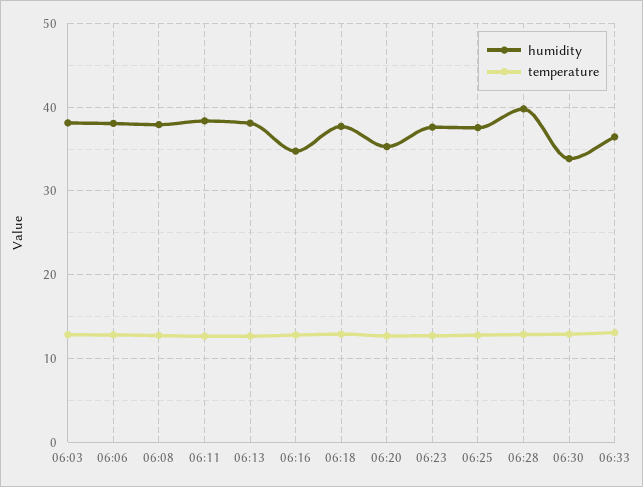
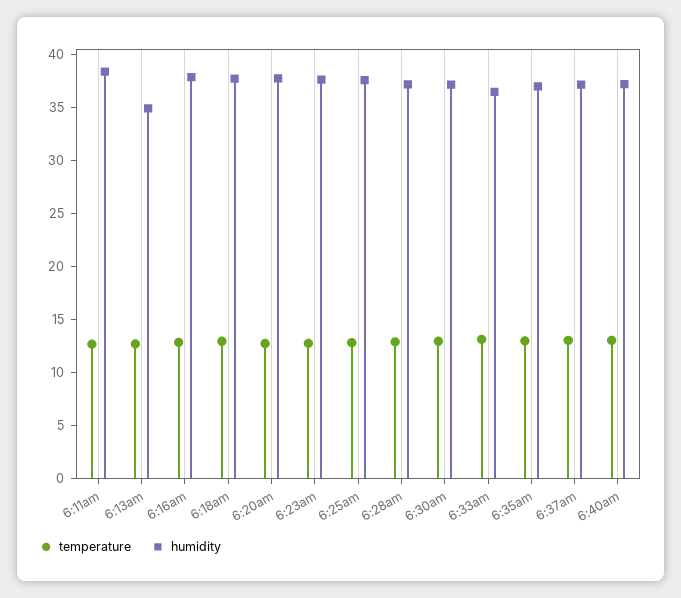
humidity, 06:03: 38 -> none
temperature, 06:03: 13 -> none
humidity, 06:06: 38 -> none
temperature, 06:06: 13 -> none
humidity, 06:08: 38 -> none
temperature, 06:08: 13 -> none
humidity, 06:13: 38 -> 35
humidity, 06:16: 35 -> 38
humidity, 06:20: 35 -> 38
humidity, 06:28: 40 -> 37
humidity, 06:30: 34 -> 37
temperature, 6:35am: none -> 13
humidity, 6:35am: none -> 37
temperature, 6:37am: none -> 13
humidity, 6:37am: none -> 37
temperature, 6:40am: none -> 13
humidity, 6:40am: none -> 37

